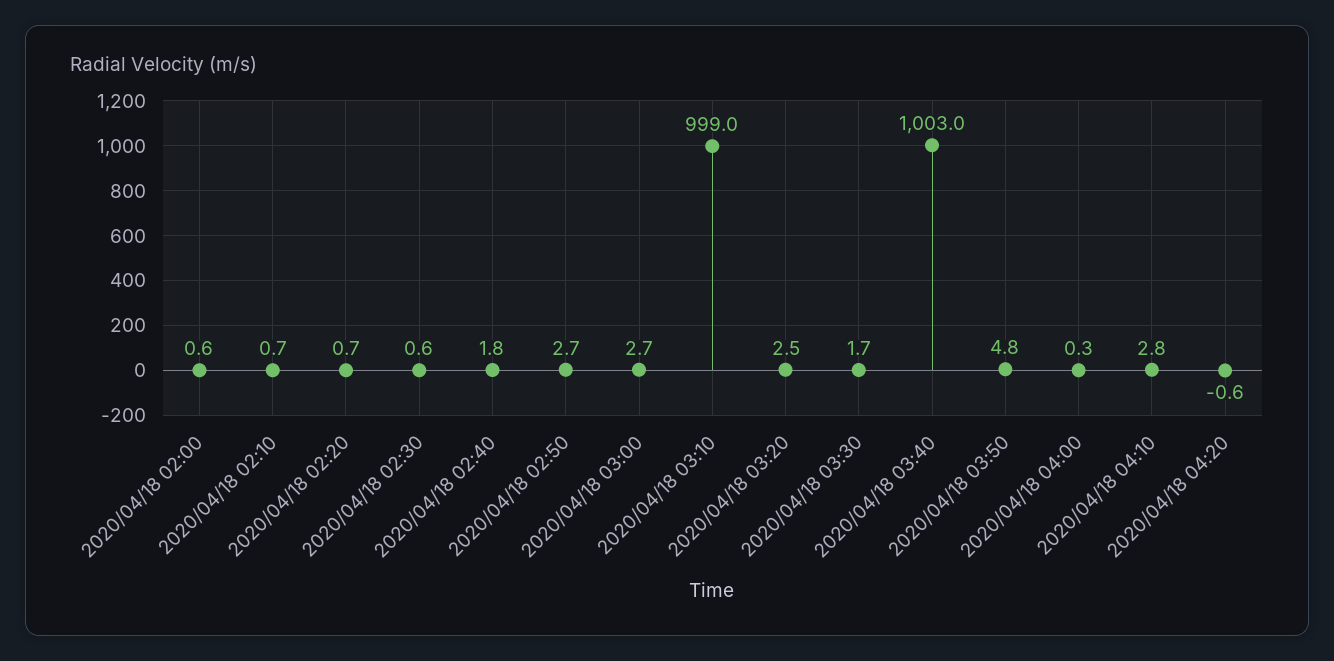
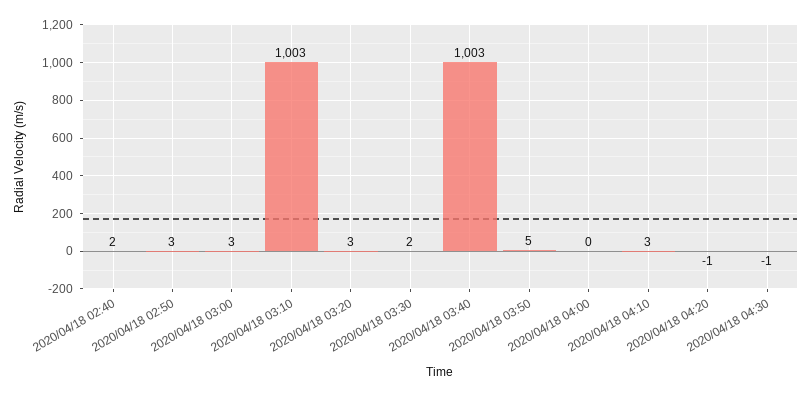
2020/04/18 02:00: 0.6 -> none
2020/04/18 02:10: 0.7 -> none
2020/04/18 02:20: 0.7 -> none
2020/04/18 02:30: 0.6 -> none
2020/04/18 03:10: 999 -> 1003
2020/04/18 04:30: none -> -1

